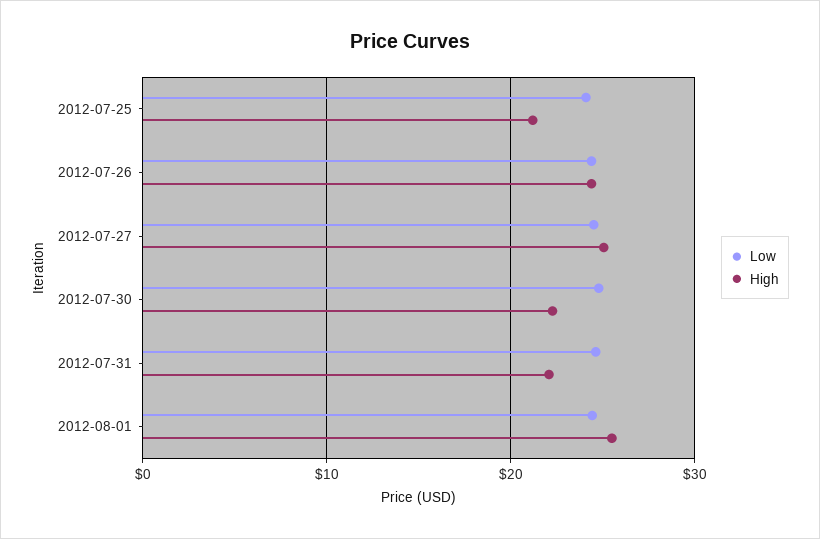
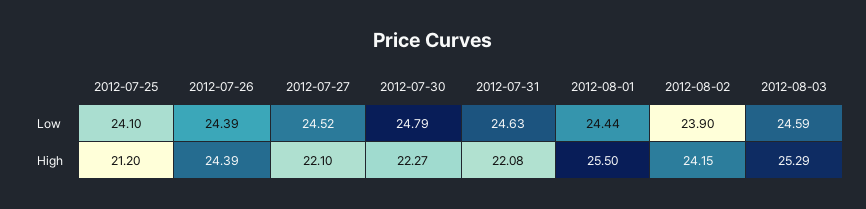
High, 2012-07-27: 25 -> 22.1
Low, 2012-08-02: none -> 23.9
Low, 2012-08-03: none -> 24.59
High, 2012-08-02: none -> 24.15
High, 2012-08-03: none -> 25.29

